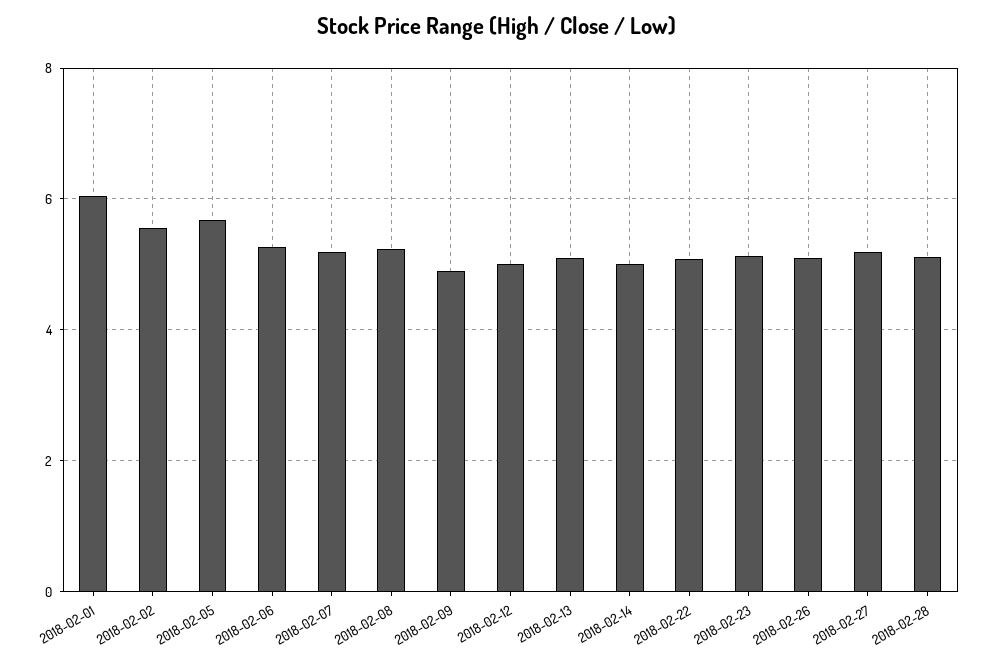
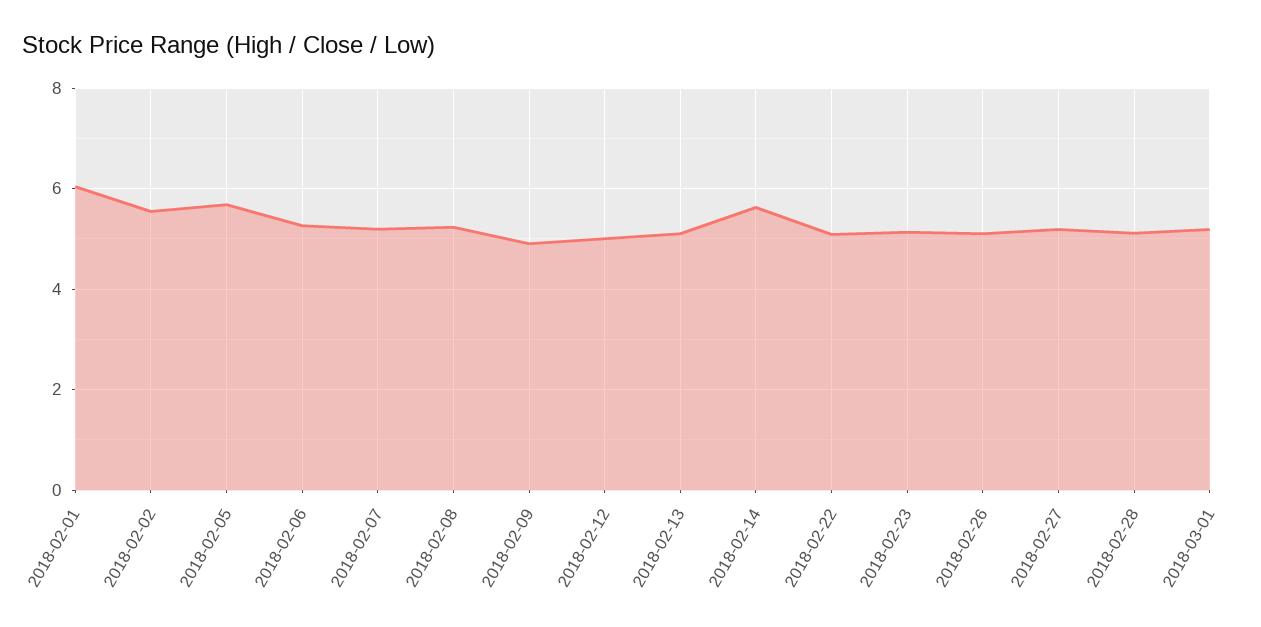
2018-02-14: 5 -> 5.6
2018-03-01: none -> 5.2

